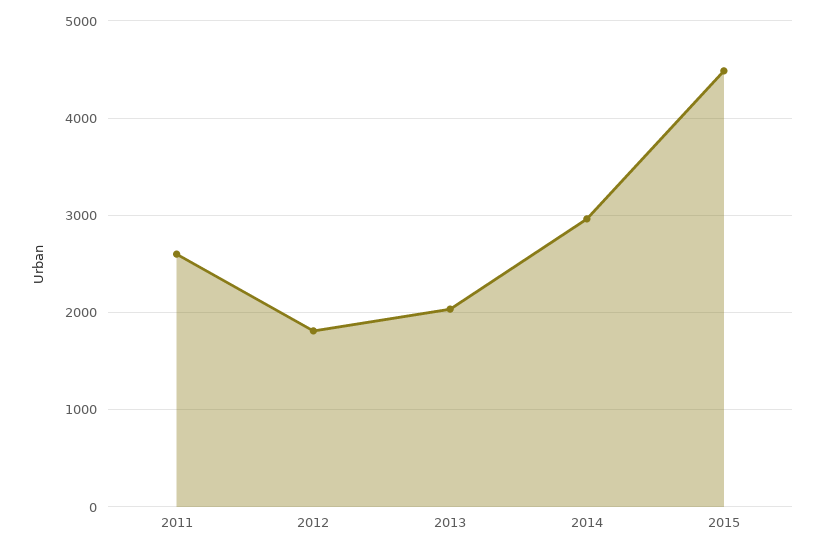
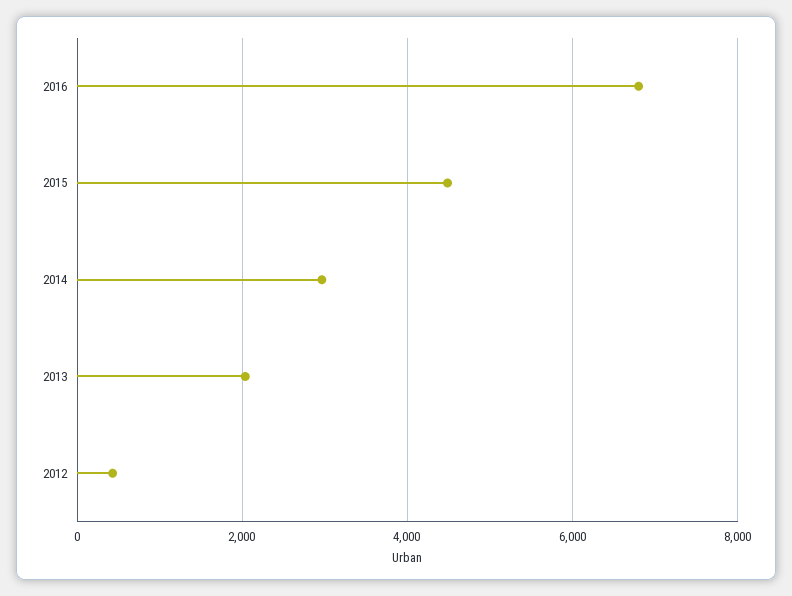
2011: 2600 -> none
2012: 1800 -> 400
2016: none -> 6800

